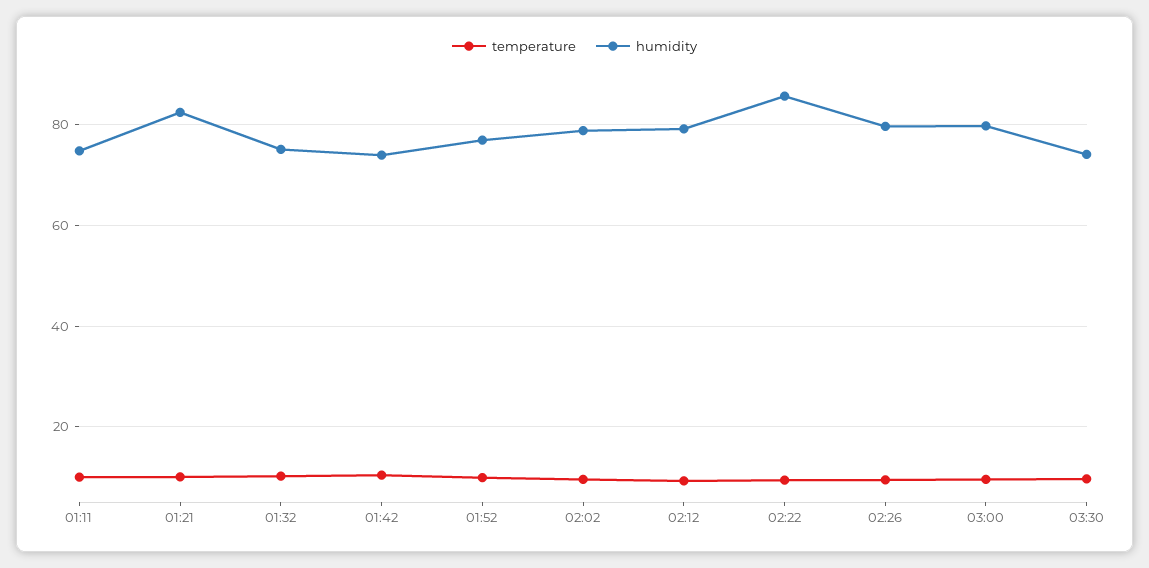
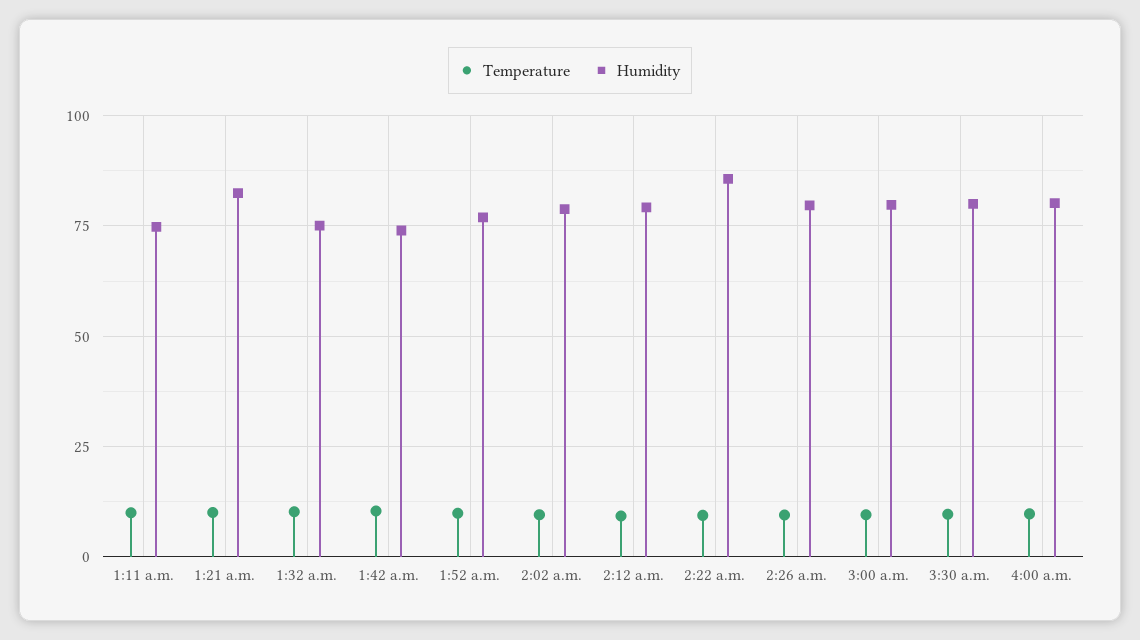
humidity, 03:30: 74 -> 80
temperature, 4:00 a.m.: none -> 10
humidity, 4:00 a.m.: none -> 80

